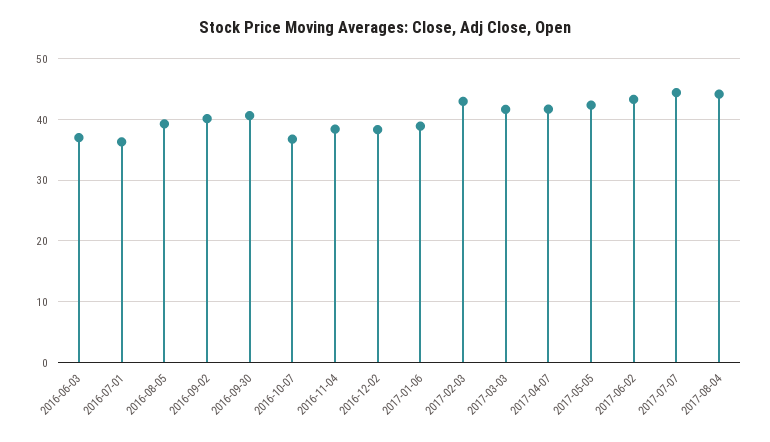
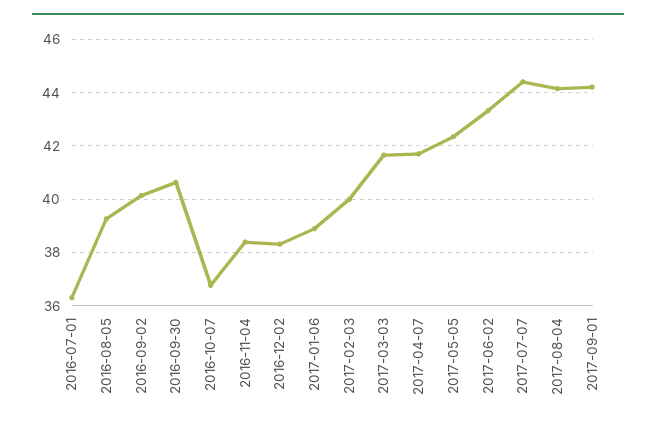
2016-06-03: 37 -> none
2017-02-03: 43 -> 40
2017-09-01: none -> 44.25

